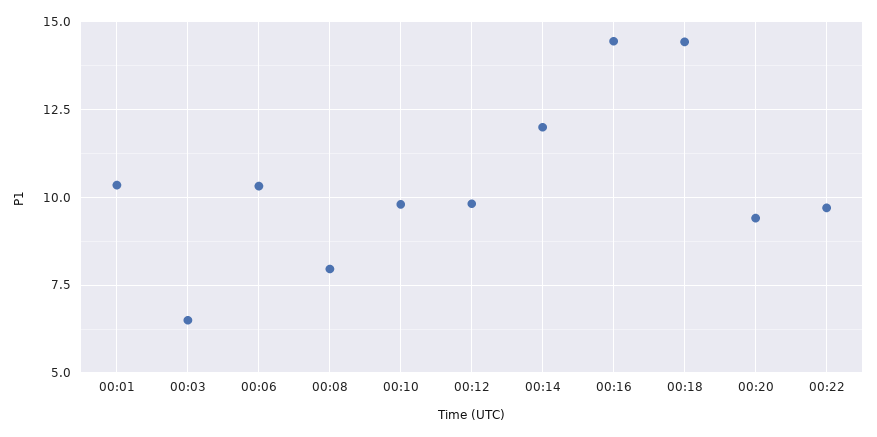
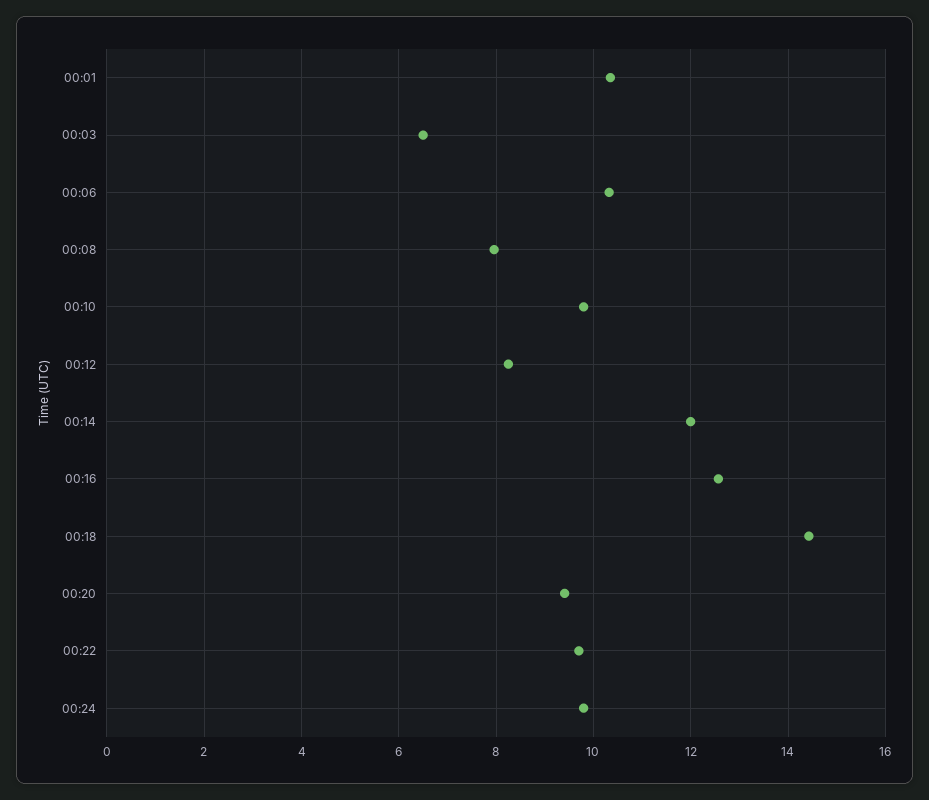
00:12: 9.75 -> 8.2
00:16: 14.5 -> 12.6
00:24: none -> 9.8

